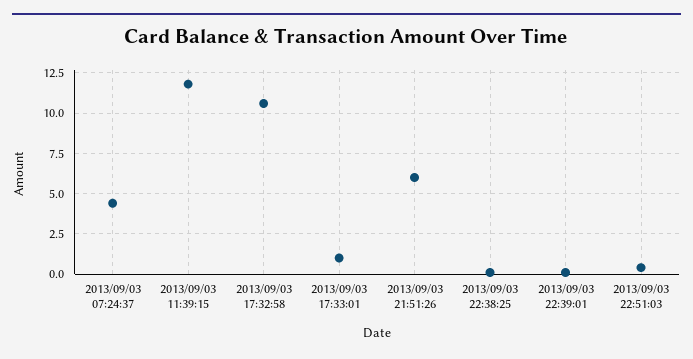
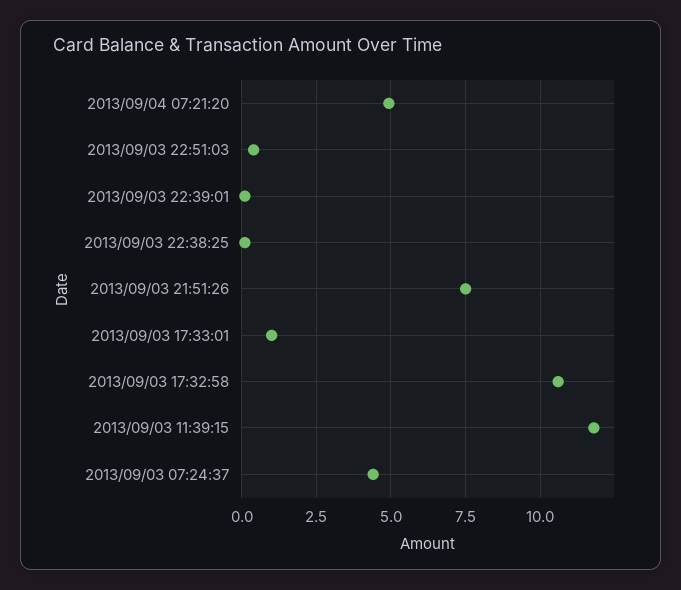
2013/09/03 21:51:26: 6 -> 7.5
2013/09/04 07:21:20: none -> 5

